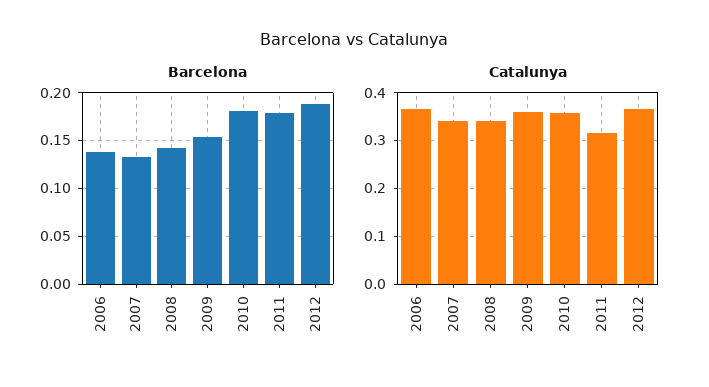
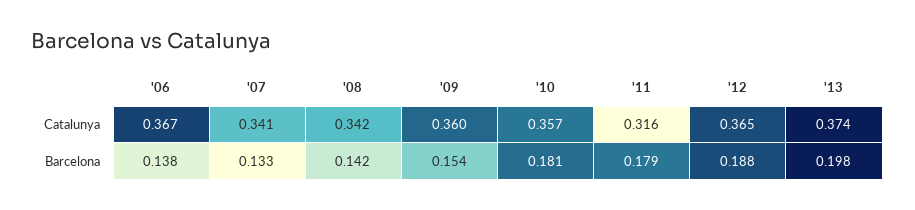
Catalunya, '13: none -> 0.374
Barcelona, '13: none -> 0.198

